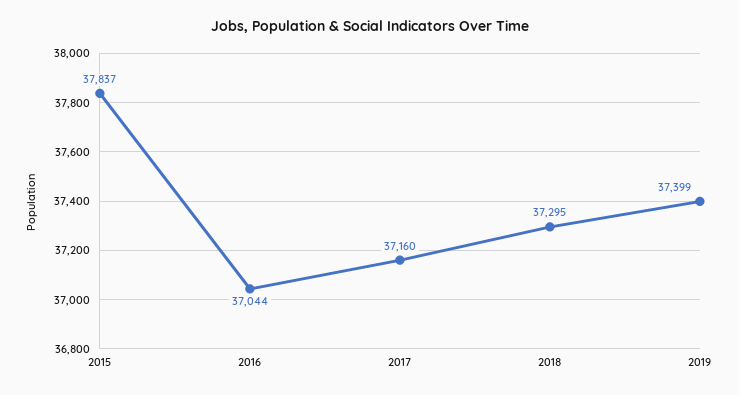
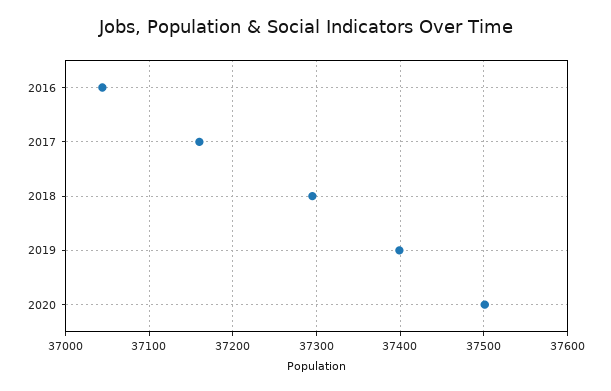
2015: 37837 -> none
2020: none -> 37500

